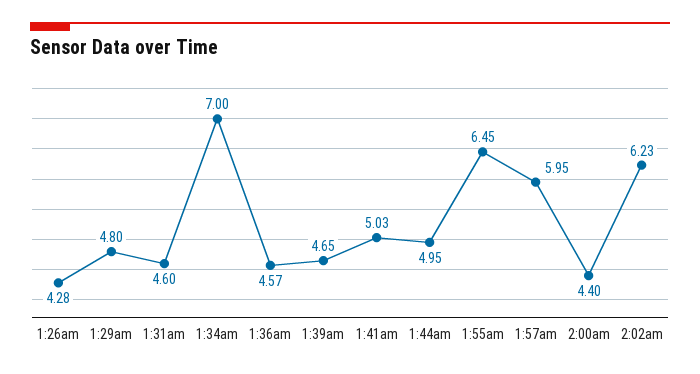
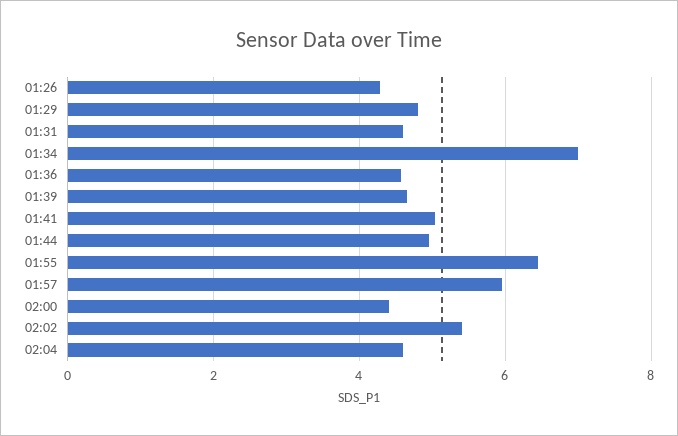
2:02am: 6.23 -> 5.4
02:04: none -> 4.6

